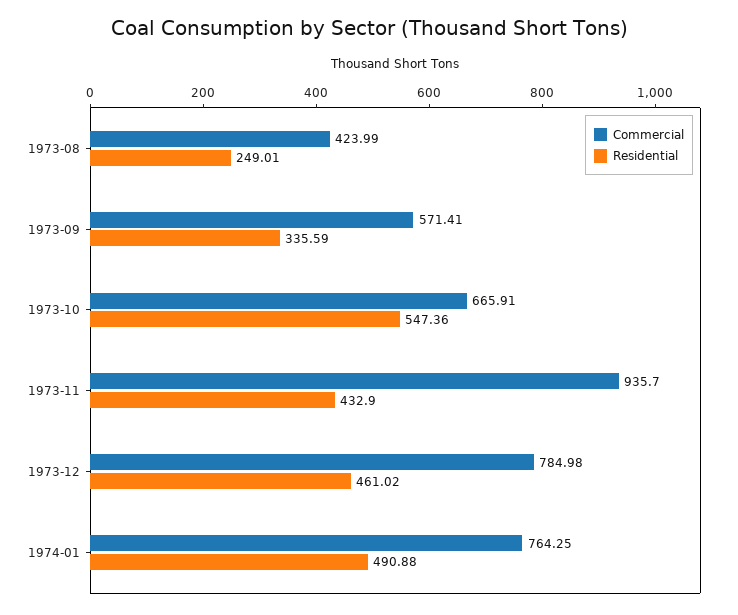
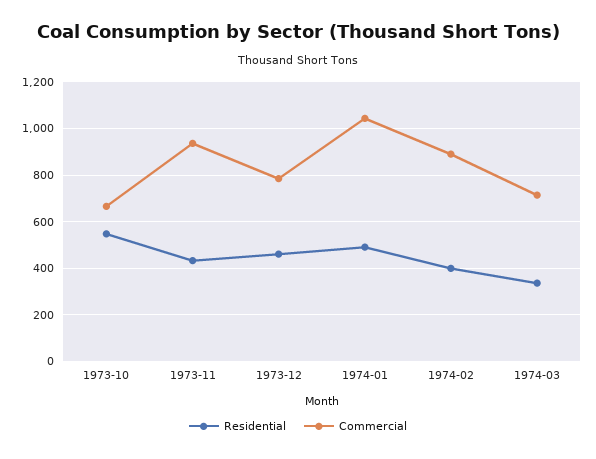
Commercial, 1973-08: 423.99 -> none
Residential, 1973-08: 249.01 -> none
Commercial, 1973-09: 571.41 -> none
Residential, 1973-09: 335.59 -> none
Commercial, 1974-01: 764.25 -> 1050
Residential, 1974-02: none -> 400
Commercial, 1974-02: none -> 900
Residential, 1974-03: none -> 350
Commercial, 1974-03: none -> 700

